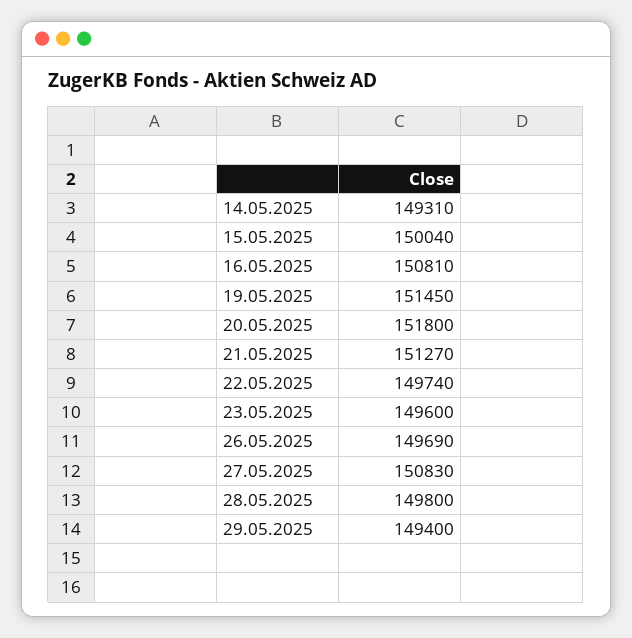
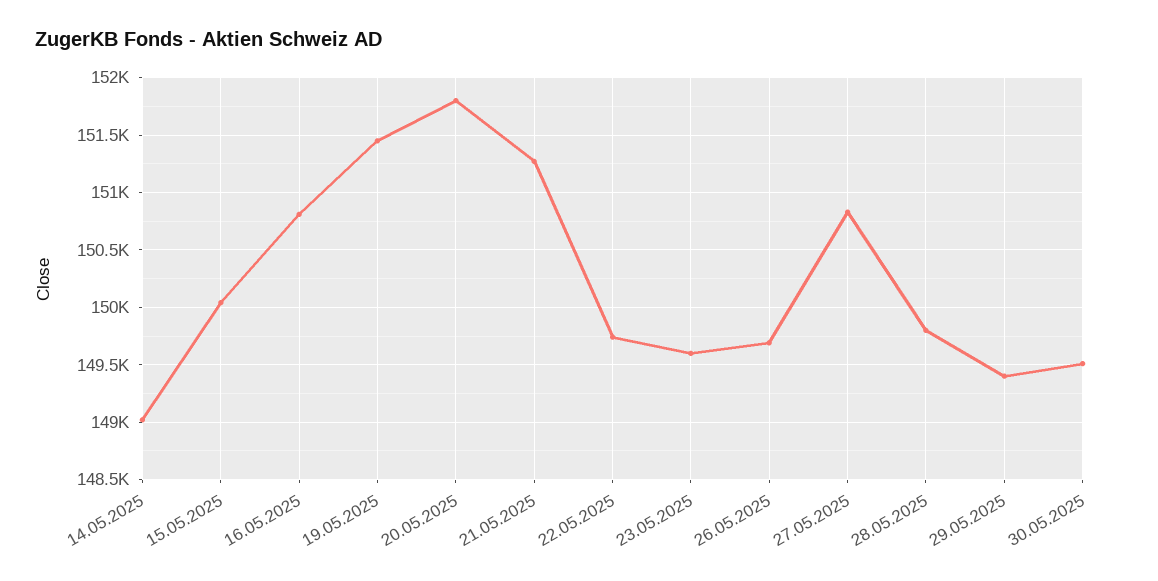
14.05.2025: 149310 -> 149000
30.05.2025: none -> 149500

